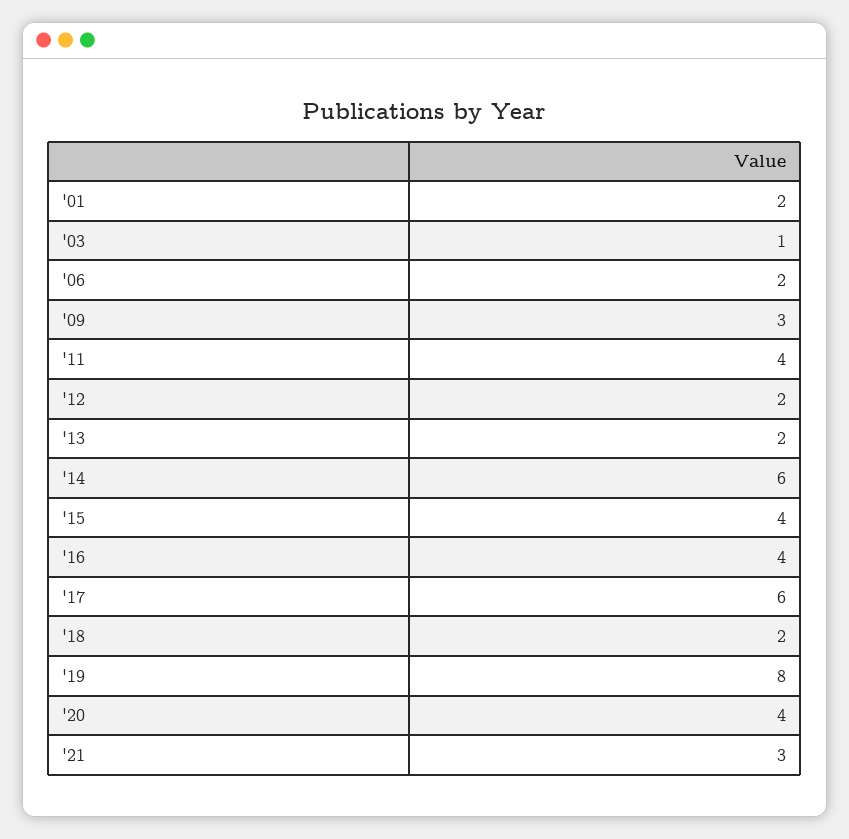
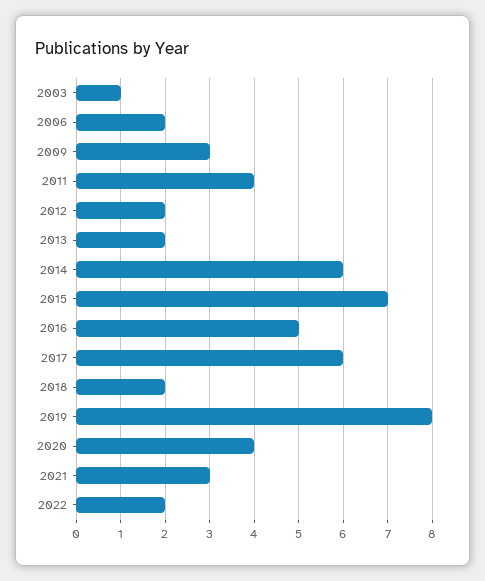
'01: 2 -> none
'15: 4 -> 7
'16: 4 -> 5
2022: none -> 2

